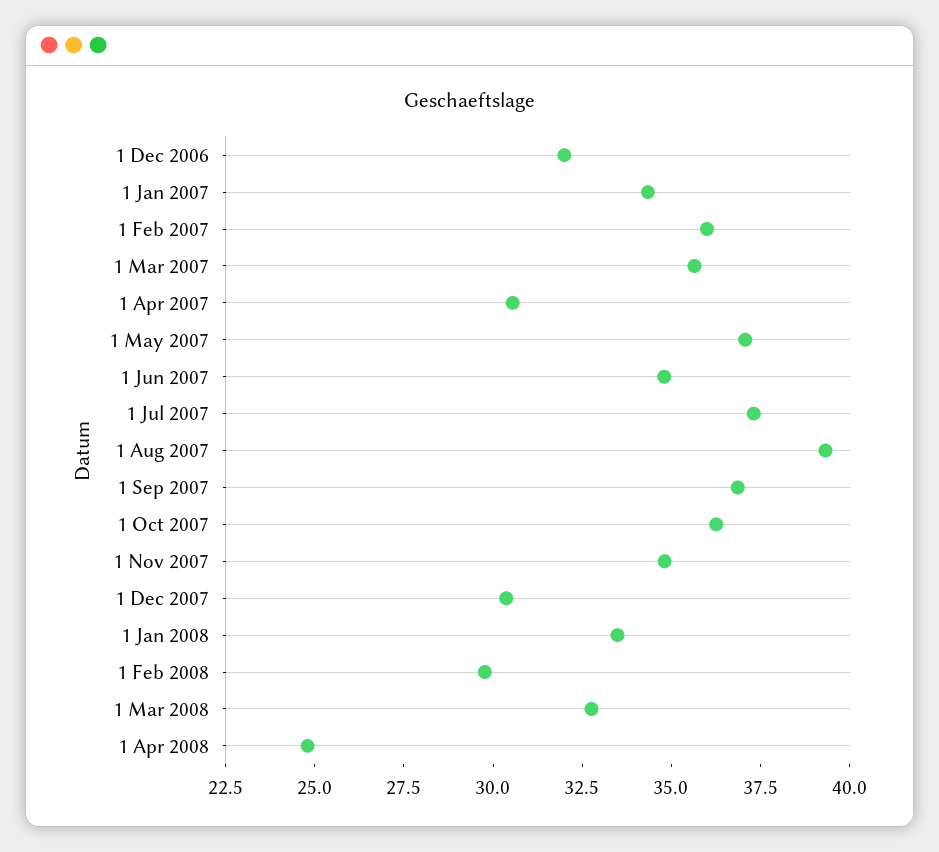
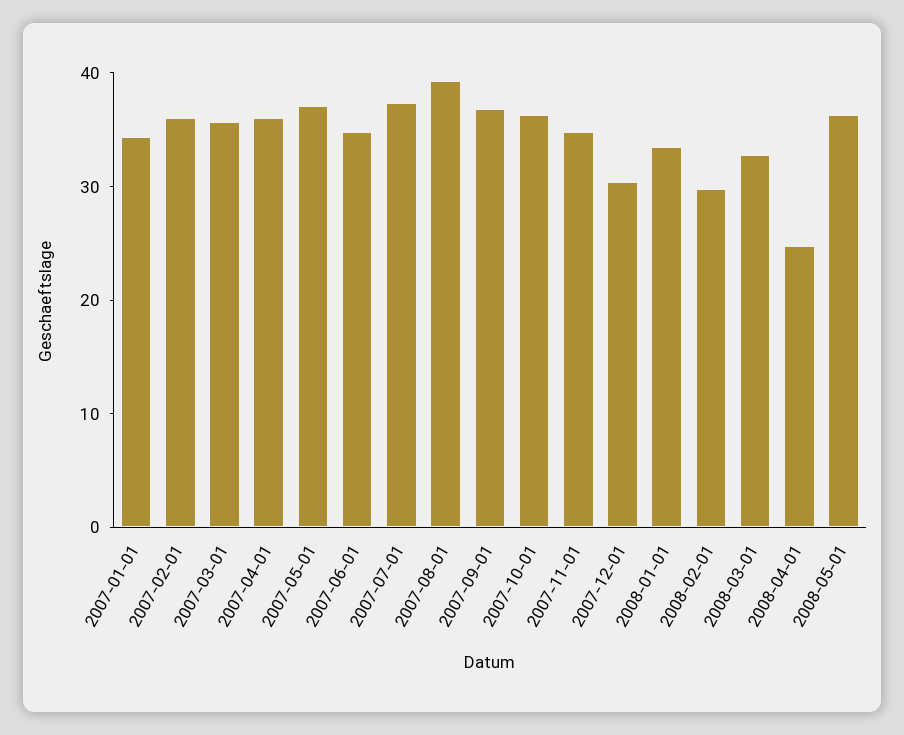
1 Dec 2006: 32 -> none
1 Apr 2007: 30.5 -> 36
2008-05-01: none -> 36

